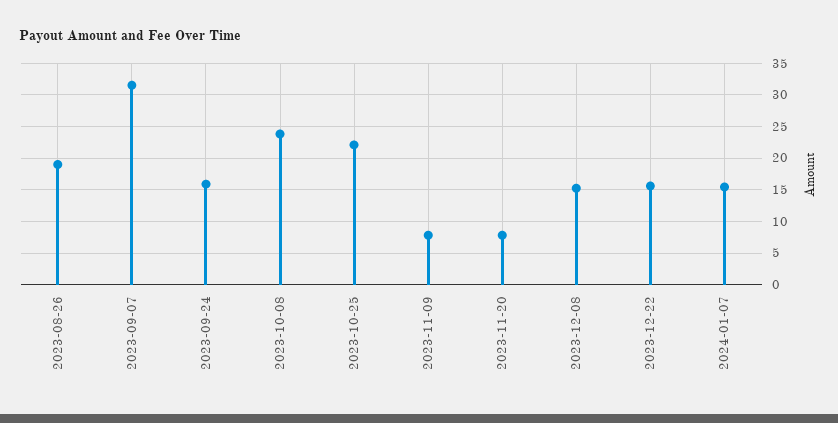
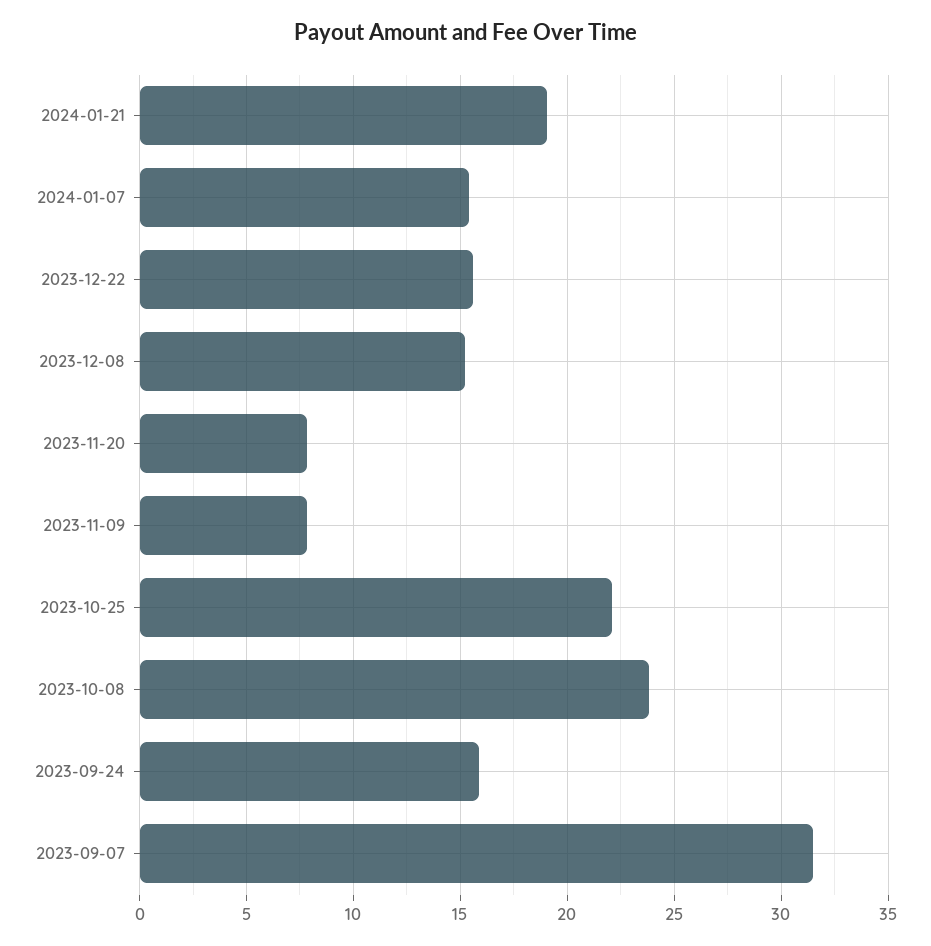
2023-08-26: 19 -> none
2024-01-21: none -> 19

